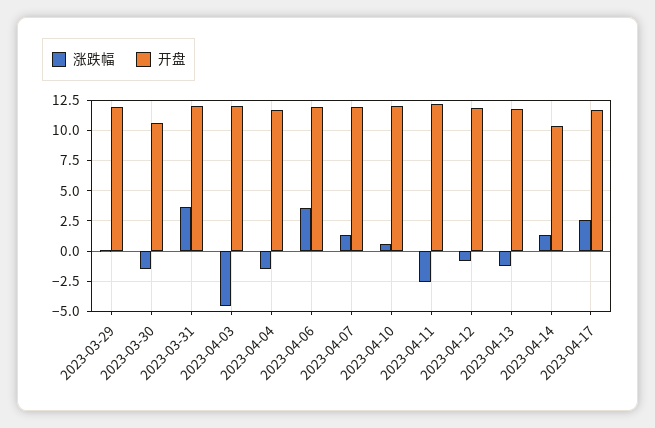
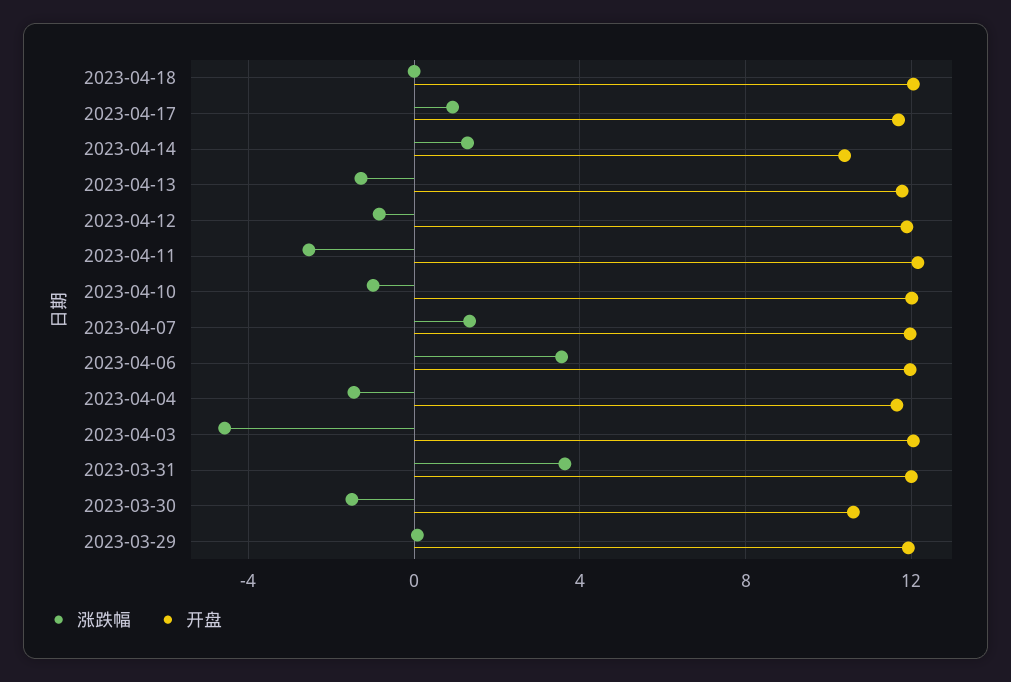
涨跌幅, 2023-04-10: 0.5 -> -1
涨跌幅, 2023-04-17: 2.5 -> 1
涨跌幅, 2023-04-18: none -> 0
开盘, 2023-04-18: none -> 12

